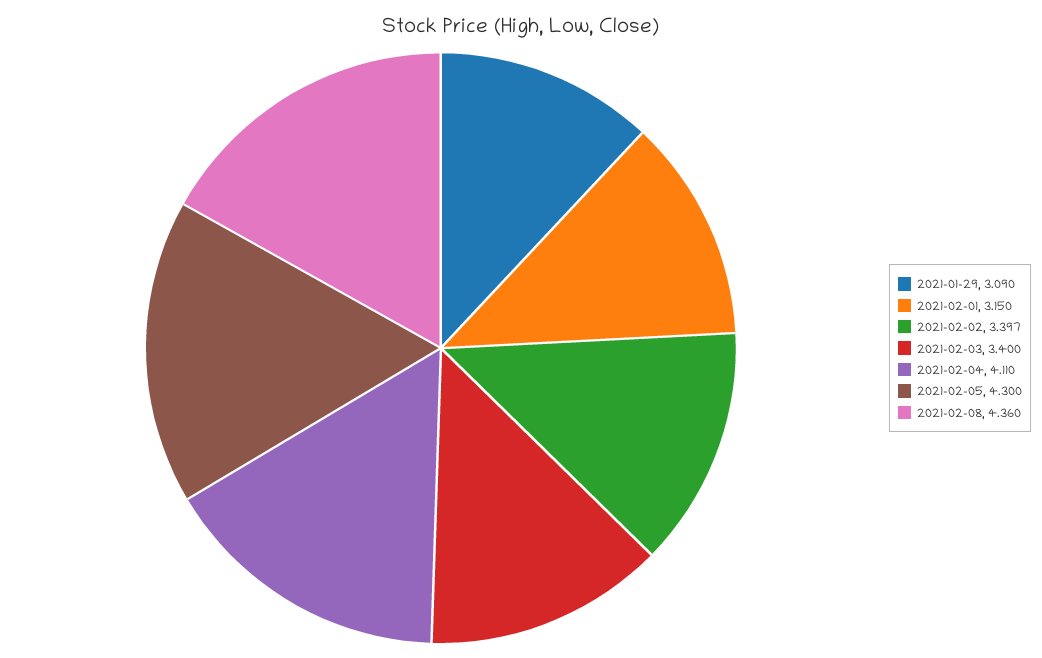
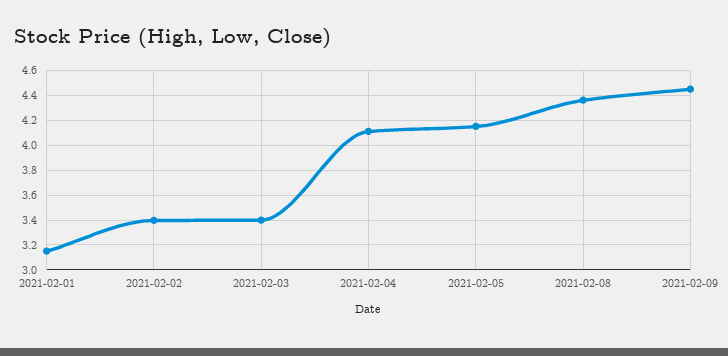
2021-01-29: 3.09 -> none
2021-02-05: 4.3 -> 4.15
2021-02-09: none -> 4.45

